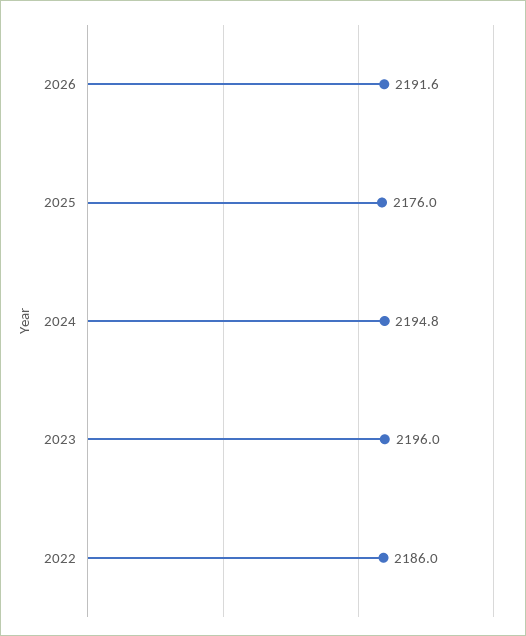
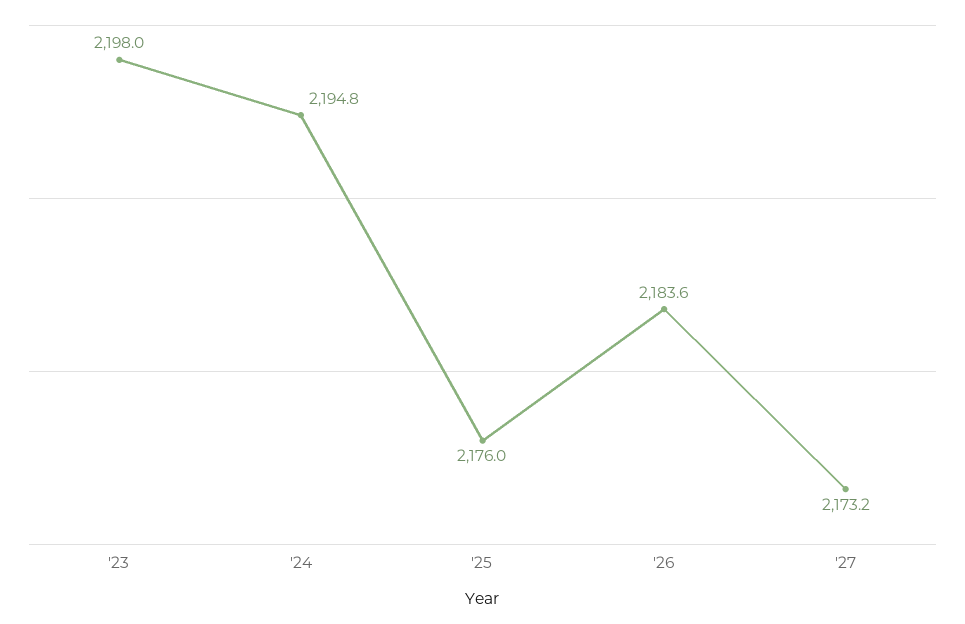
2026: 2191.6 -> 2183.6
2023: 2196 -> 2198
2022: 2186 -> none
'27: none -> 2173.2

